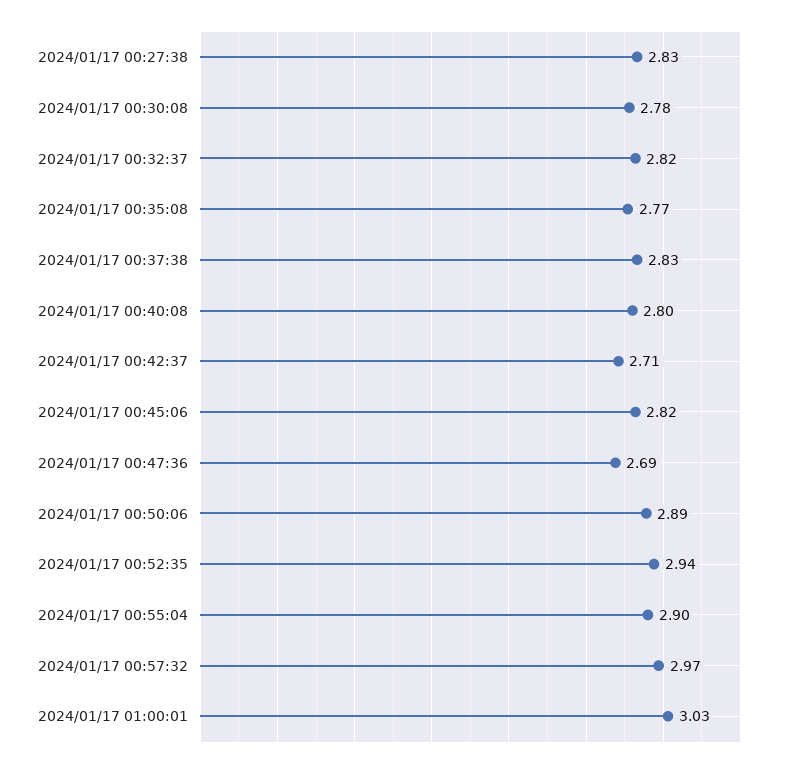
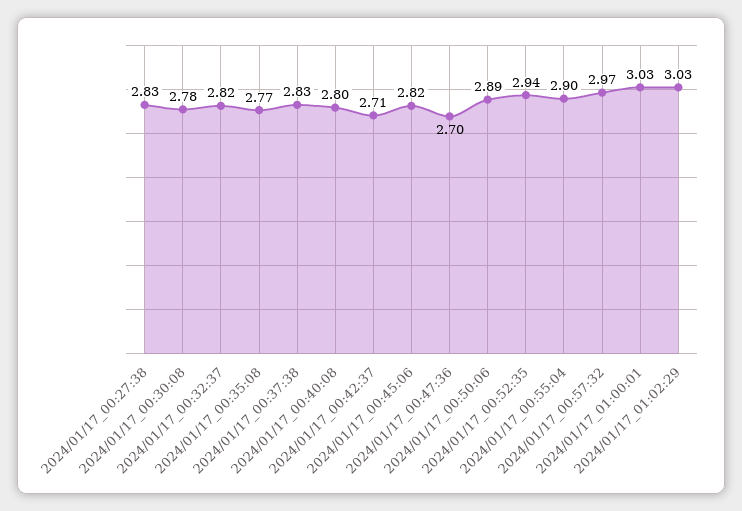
2024/01/17 00:47:36: 2.69 -> 2.7
2024/01/17_01:02:29: none -> 3.03

